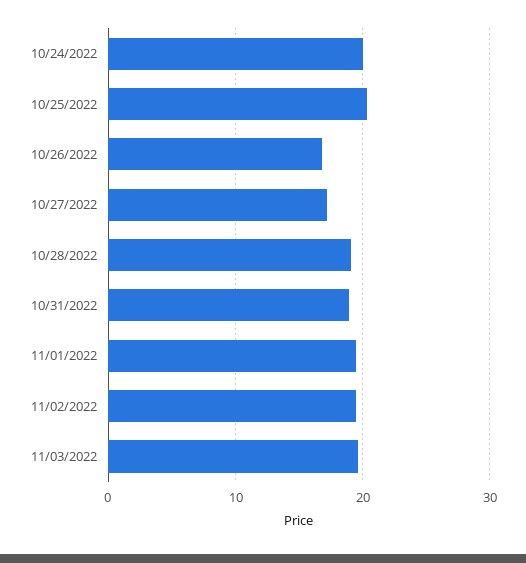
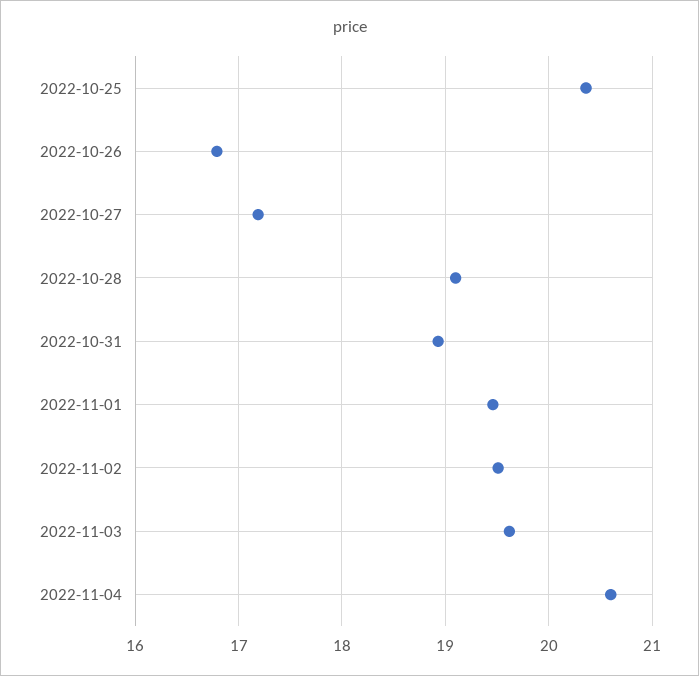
10/24/2022: 20 -> none
2022-11-04: none -> 20.6

